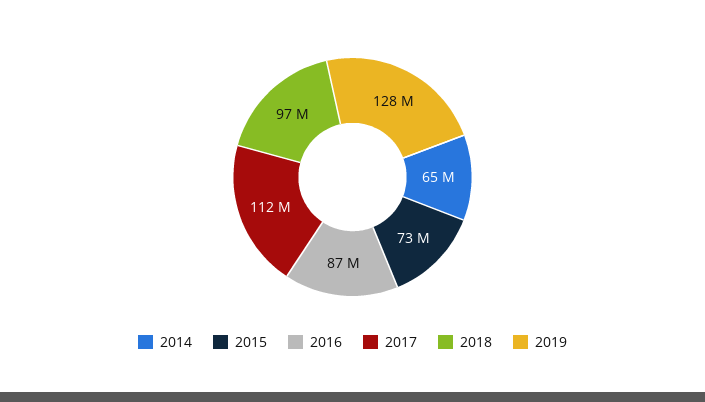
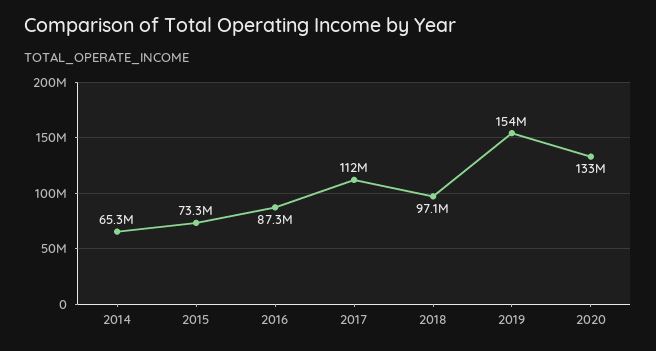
2019: 128000000 -> 154000000
2020: none -> 133000000

